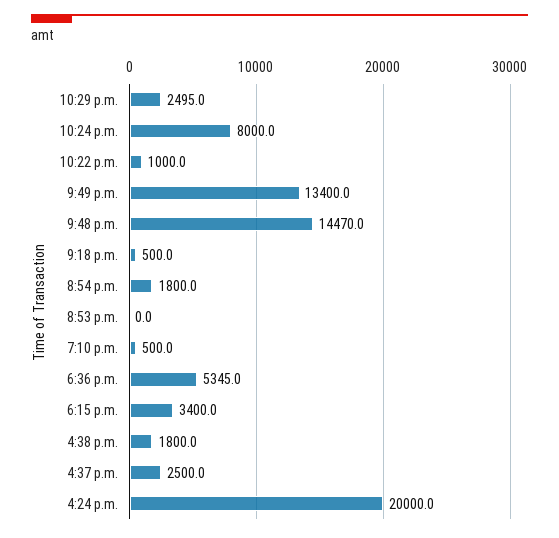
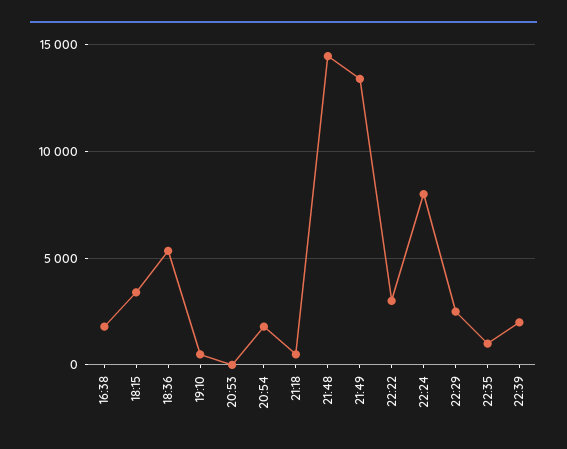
10:22 p.m.: 1000 -> 3000
4:37 p.m.: 2500 -> none
4:24 p.m.: 20000 -> none
22:35: none -> 1000
22:39: none -> 2000

